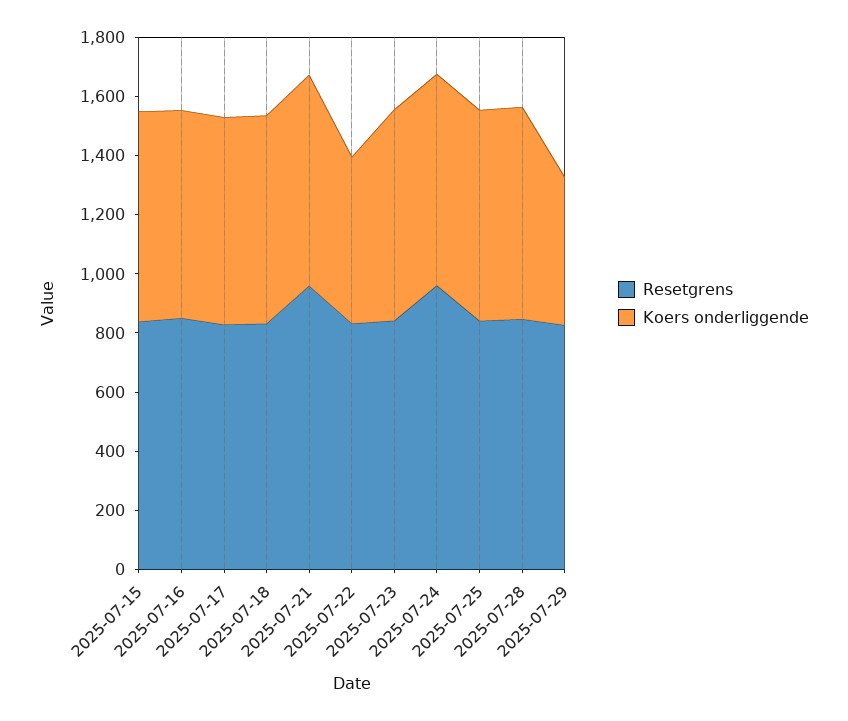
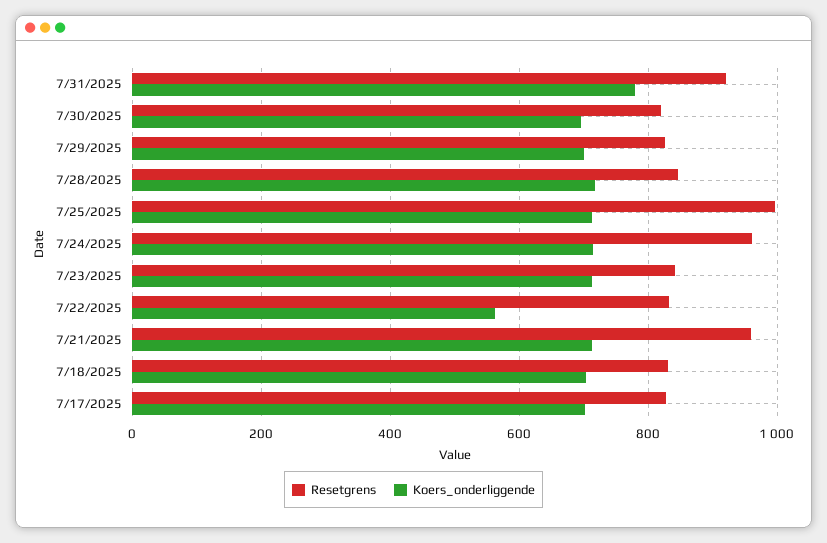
Resetgrens, 2025-07-15: 850 -> none
Koers onderliggende, 2025-07-15: 700 -> none
Resetgrens, 2025-07-16: 850 -> none
Koers onderliggende, 2025-07-16: 700 -> none
Resetgrens, 2025-07-25: 850 -> 1000
Koers onderliggende, 2025-07-29: 500 -> 700
Resetgrens, 7/31/2025: none -> 920
Koers onderliggende, 7/31/2025: none -> 780
Resetgrens, 7/30/2025: none -> 820
Koers onderliggende, 7/30/2025: none -> 700

